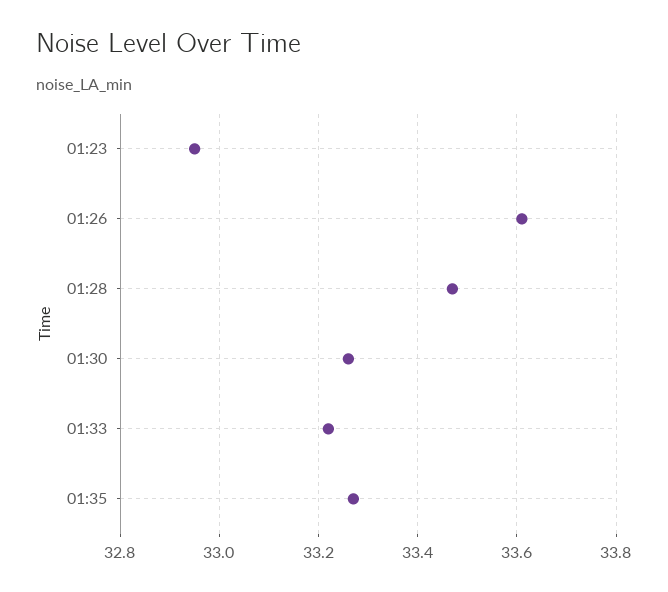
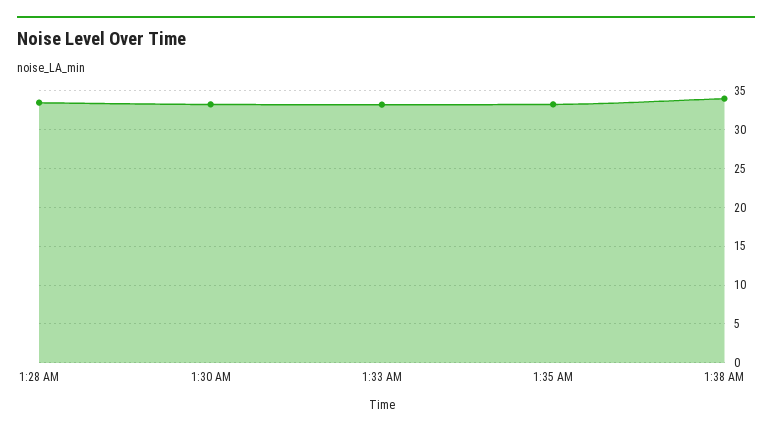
01:23: 32.95 -> none
01:26: 33.6 -> none
1:38 AM: none -> 34

